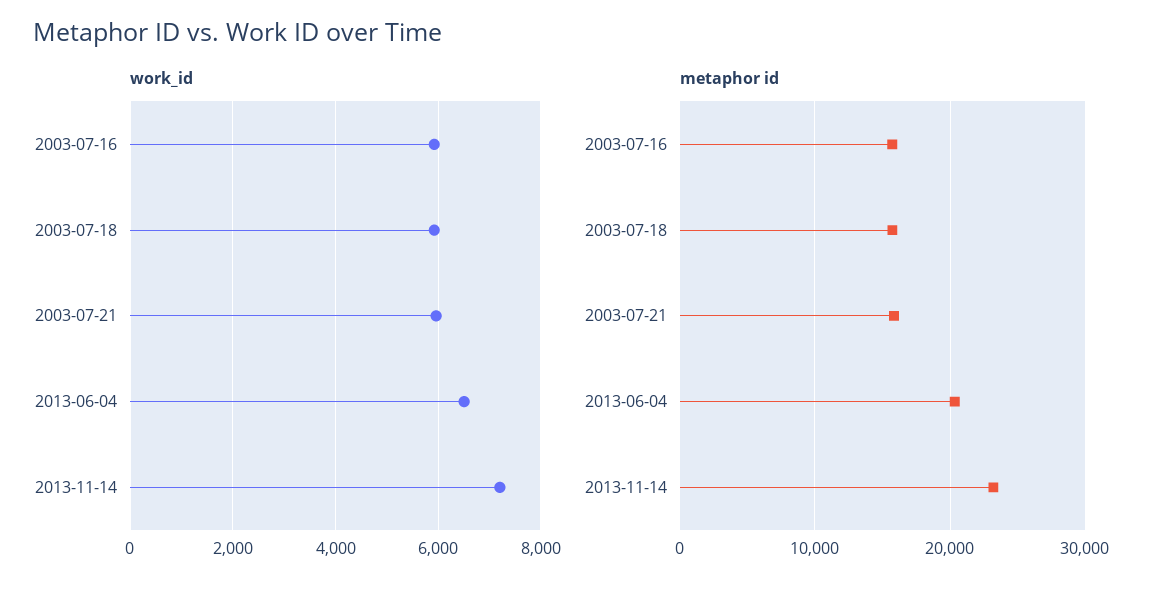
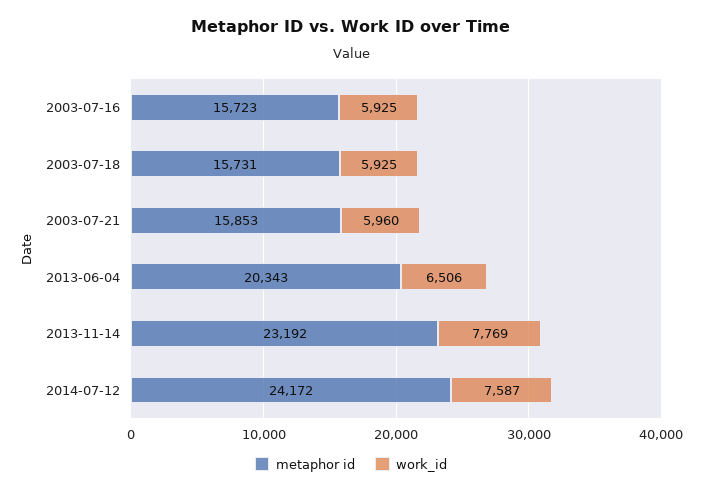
work_id, 2013-11-14: 7200 -> 7769
metaphor id, 2014-07-12: none -> 24172
work_id, 2014-07-12: none -> 7587

